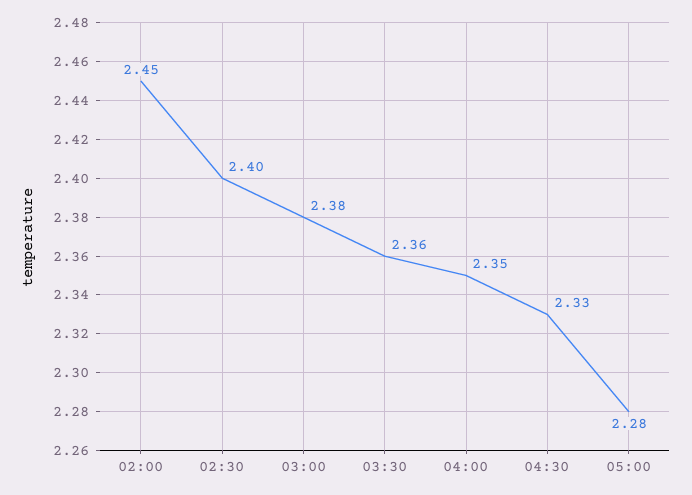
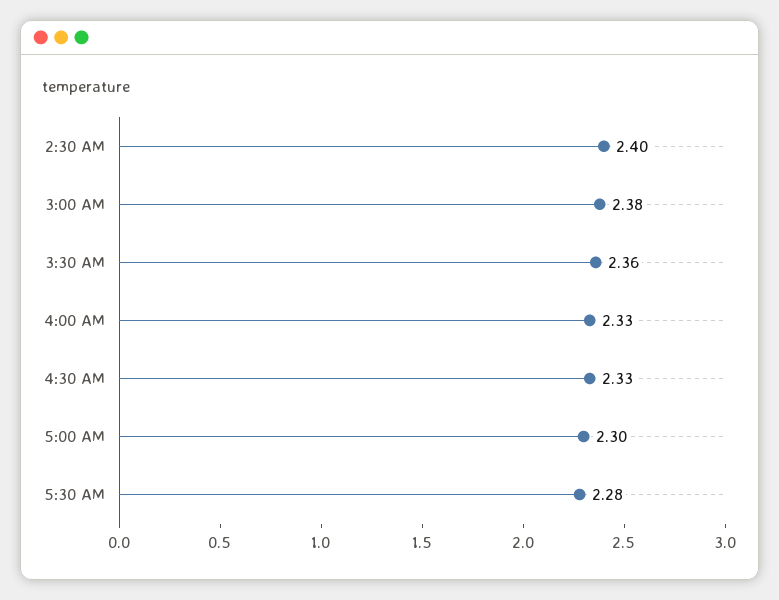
02:00: 2.45 -> none
04:00: 2.35 -> 2.33
05:00: 2.28 -> 2.3
5:30 AM: none -> 2.28

